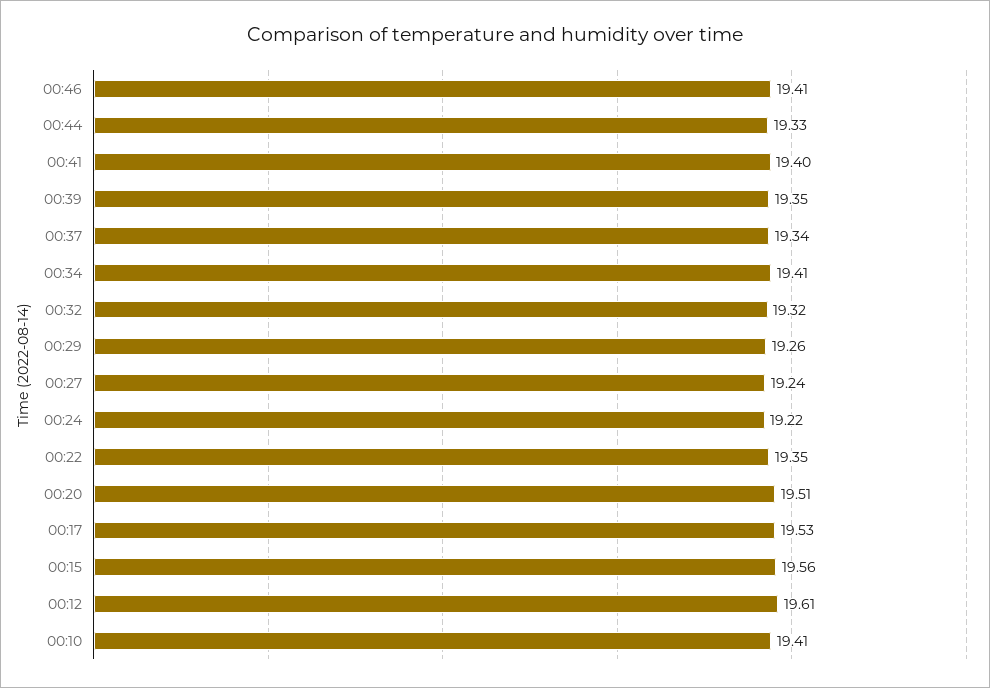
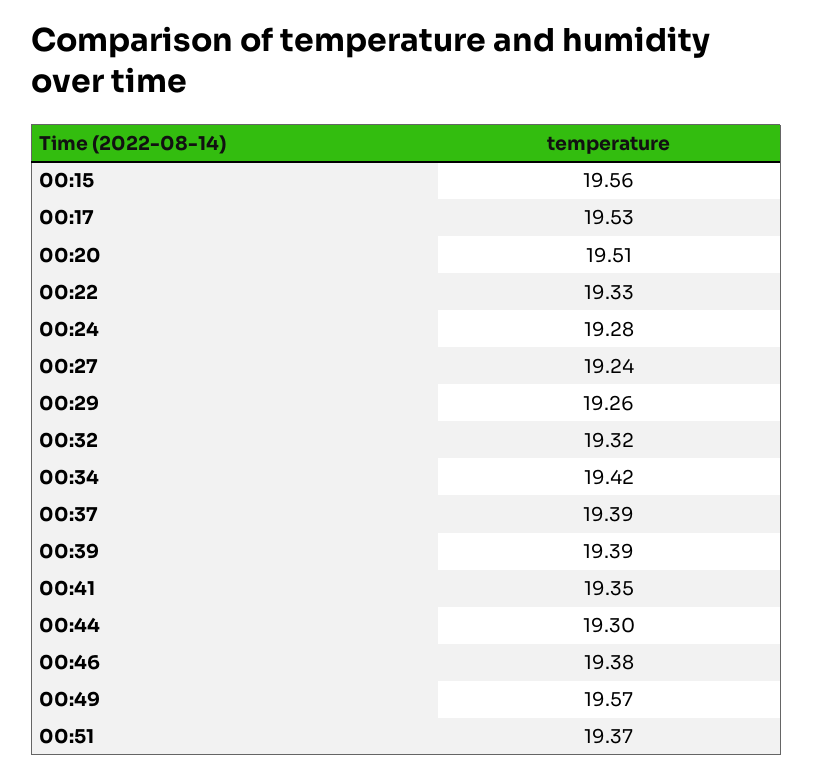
00:46: 19.41 -> 19.38
00:44: 19.33 -> 19.3
00:41: 19.4 -> 19.35
00:39: 19.35 -> 19.39
00:37: 19.34 -> 19.39
00:34: 19.41 -> 19.42
00:24: 19.22 -> 19.28
00:22: 19.35 -> 19.33
00:12: 19.61 -> none
00:10: 19.41 -> none
00:49: none -> 19.57
00:51: none -> 19.37

